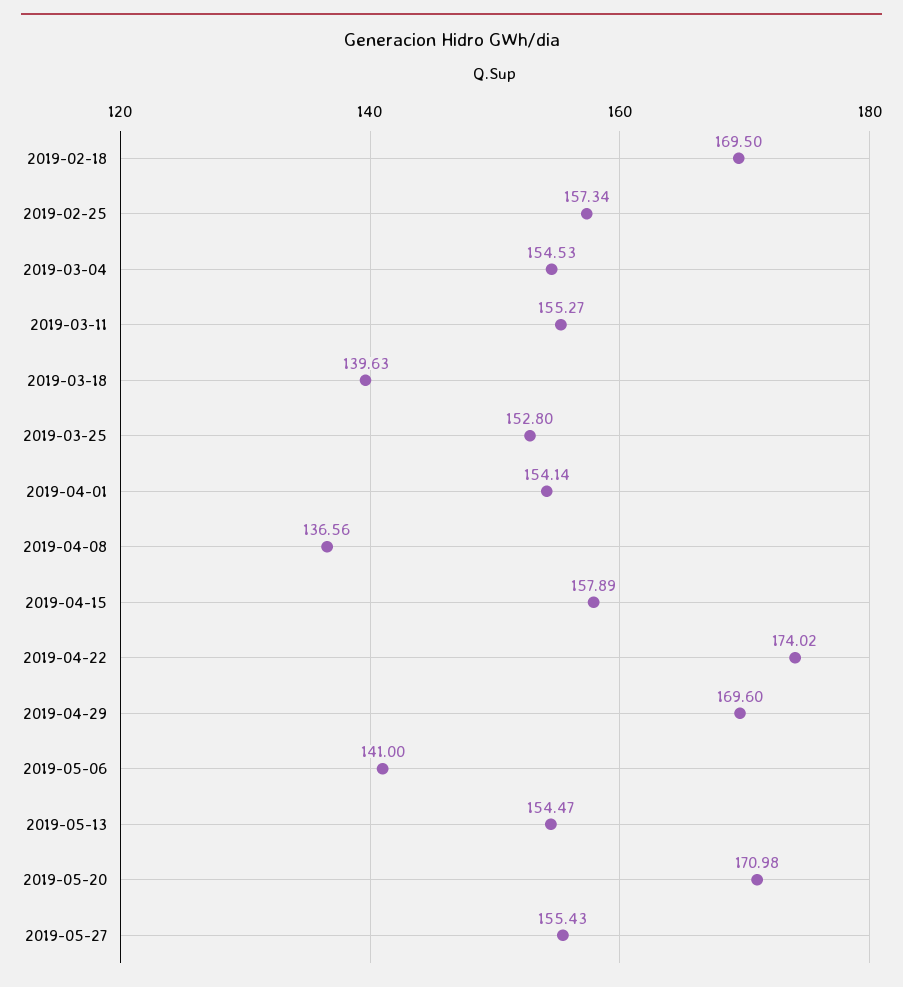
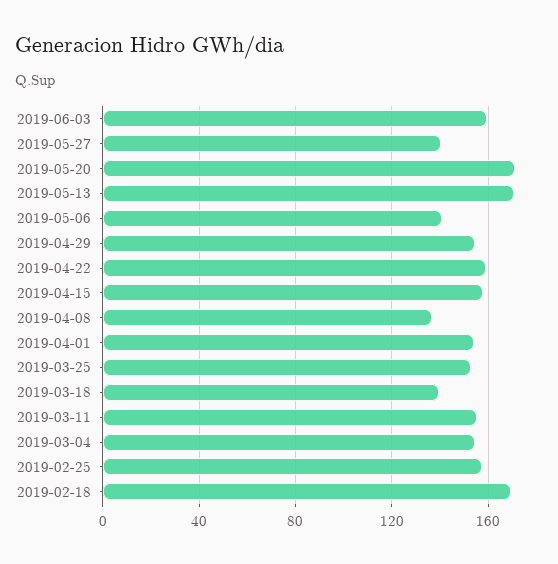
2019-04-22: 174.02 -> 160
2019-04-29: 169.6 -> 155
2019-05-13: 154.47 -> 170
2019-05-27: 155.43 -> 140
2019-06-03: none -> 160

